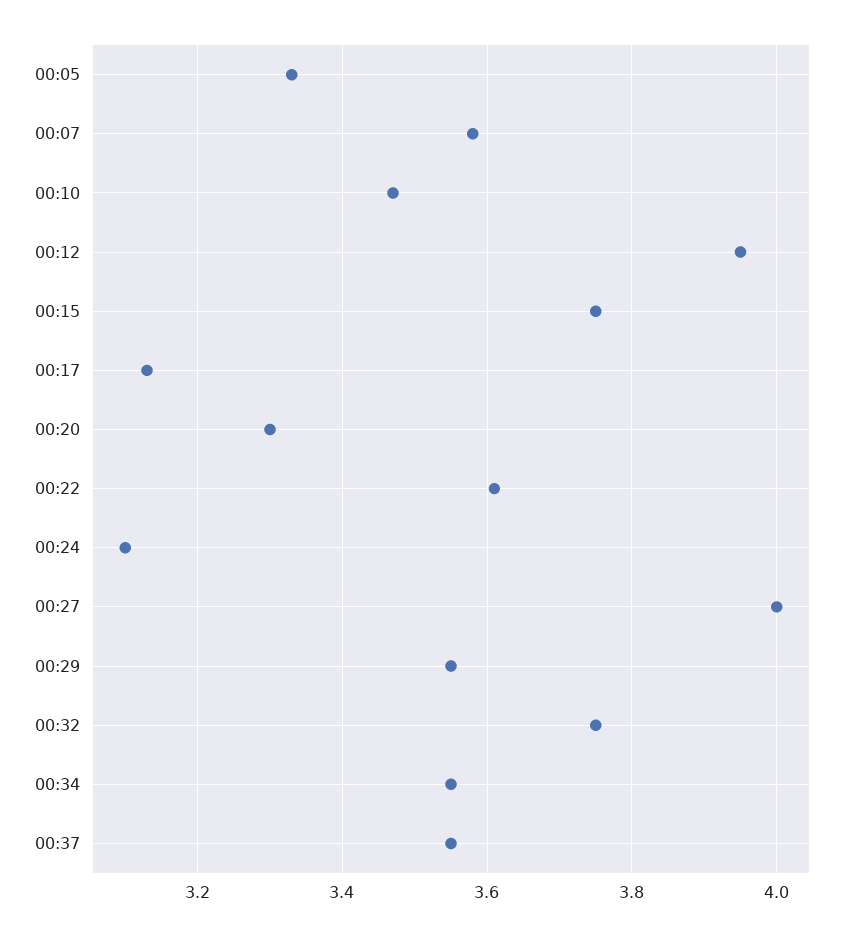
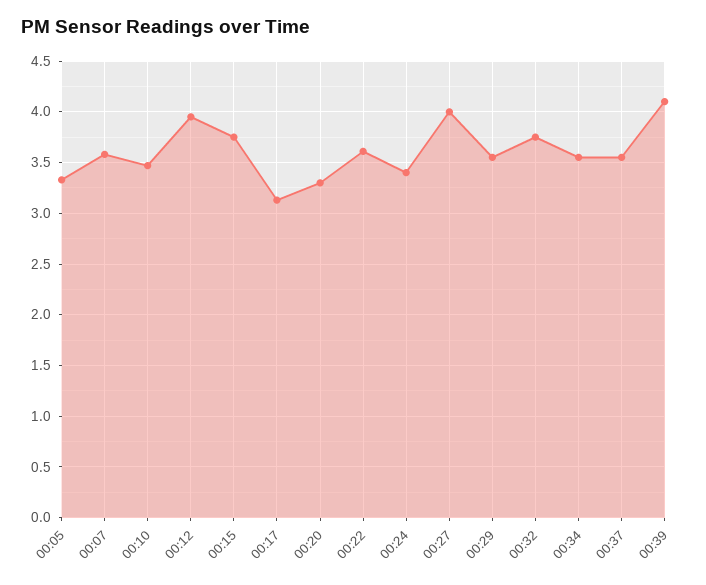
00:24: 3.1 -> 3.4
00:39: none -> 4.1

